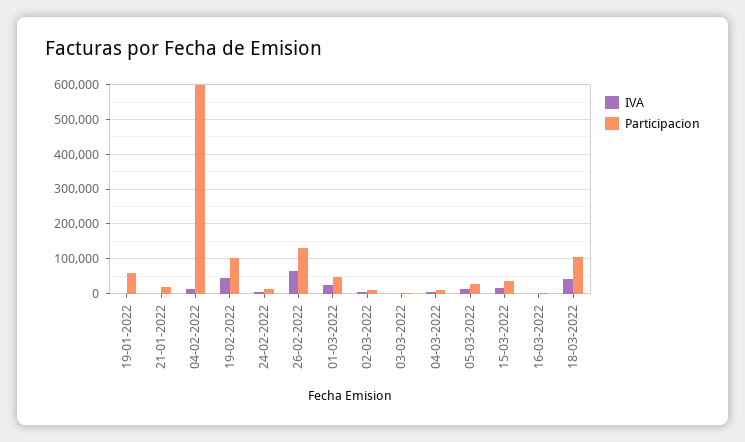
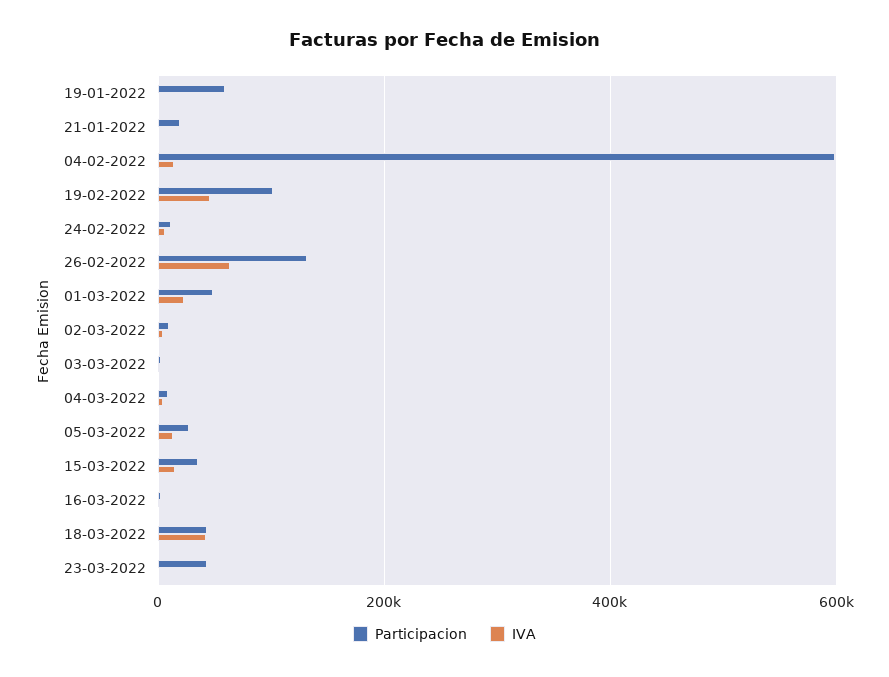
Participacion, 18-03-2022: 100000 -> 40000
Participacion, 23-03-2022: none -> 40000
IVA, 23-03-2022: none -> 0

